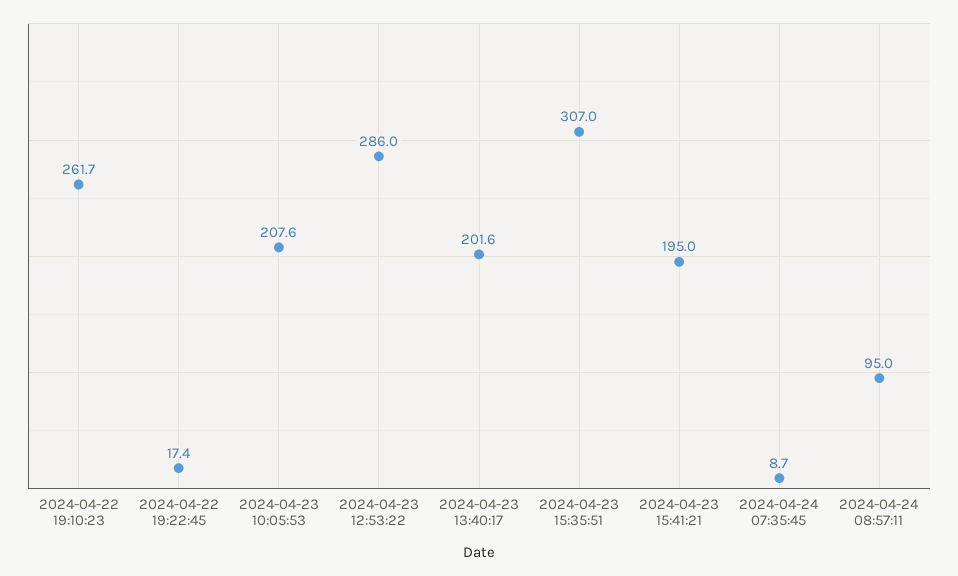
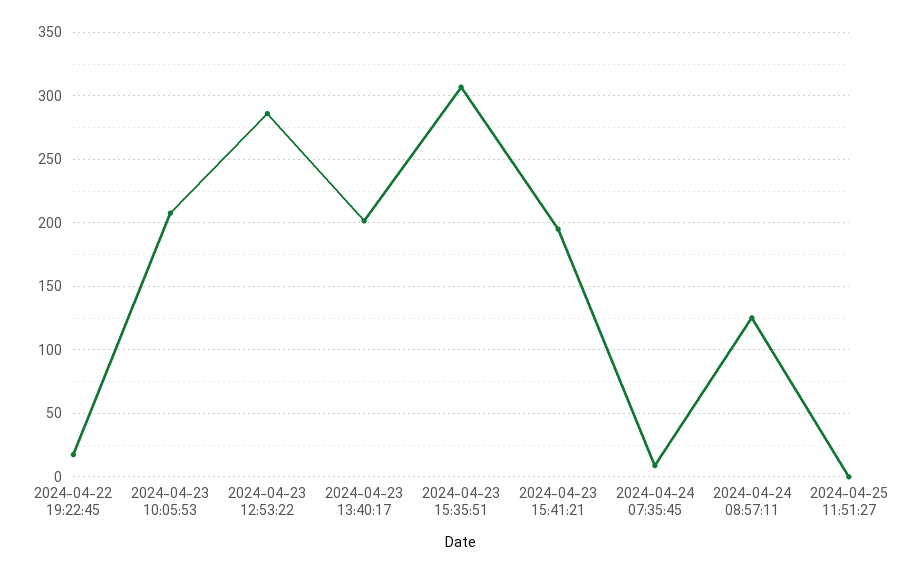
2024-04-22 19:10:23: 261.7 -> none
2024-04-24 08:57:11: 95 -> 125
2024-04-25 11:51:27: none -> 0

